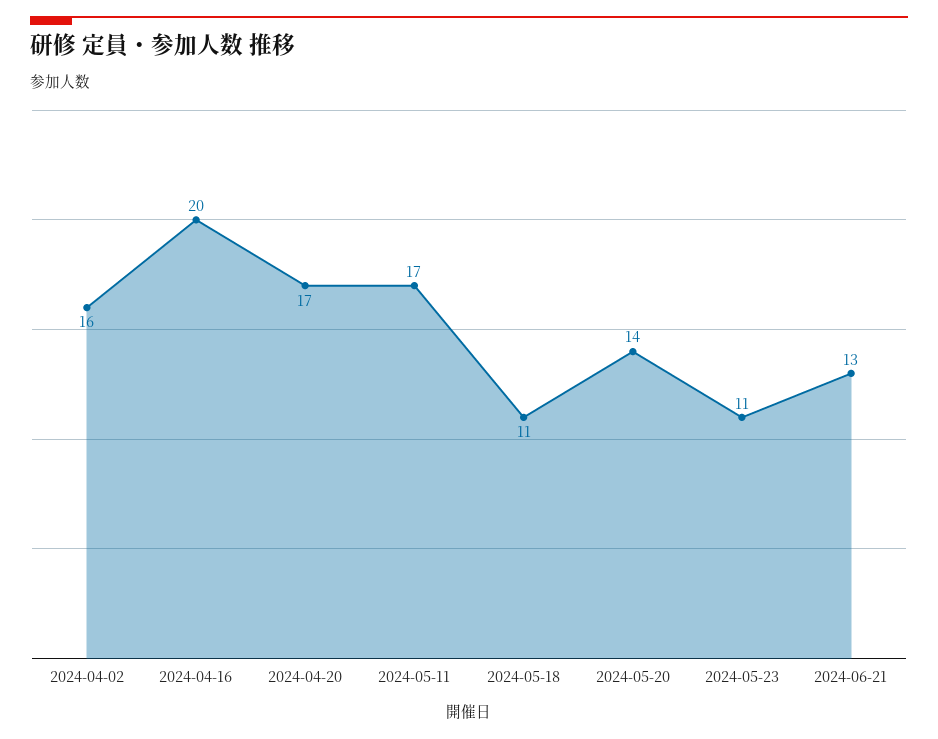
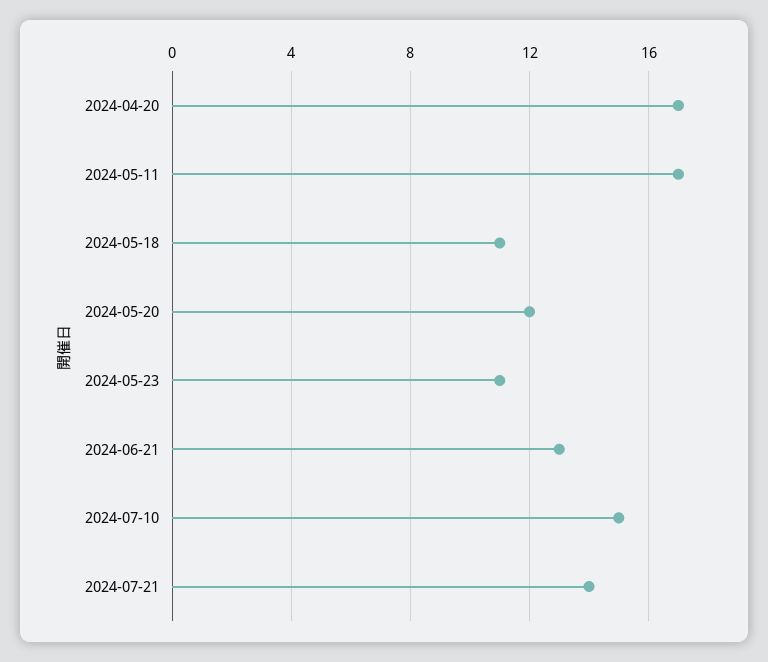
2024-04-02: 16 -> none
2024-04-16: 20 -> none
2024-05-20: 14 -> 12
2024-07-10: none -> 15
2024-07-21: none -> 14

